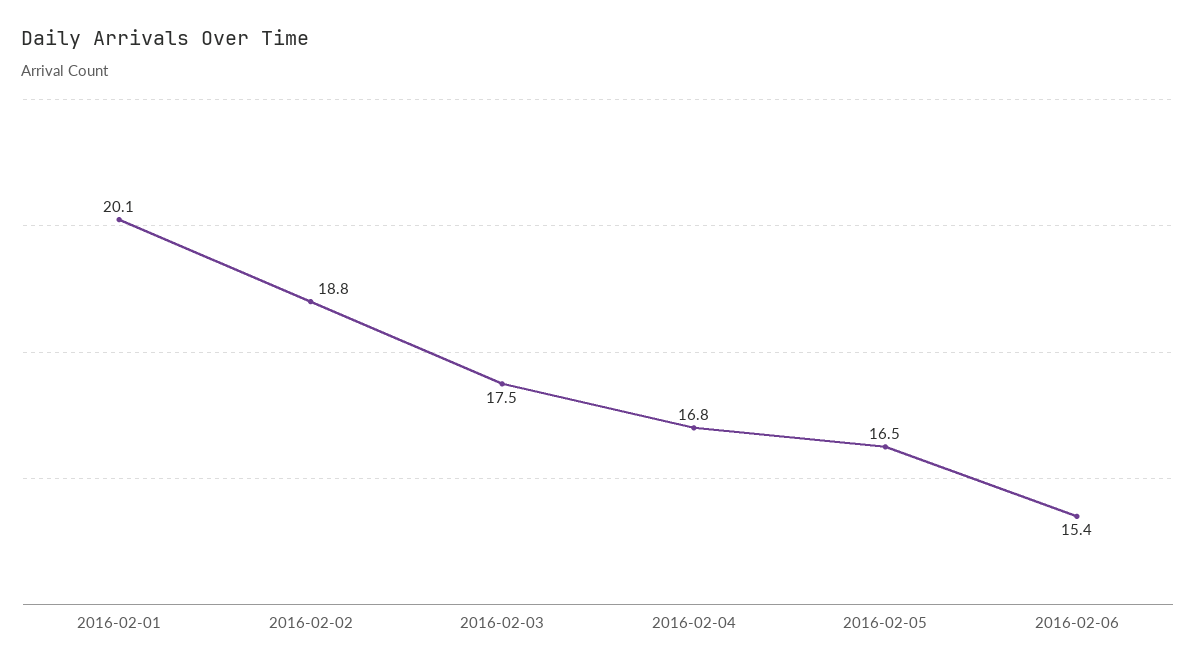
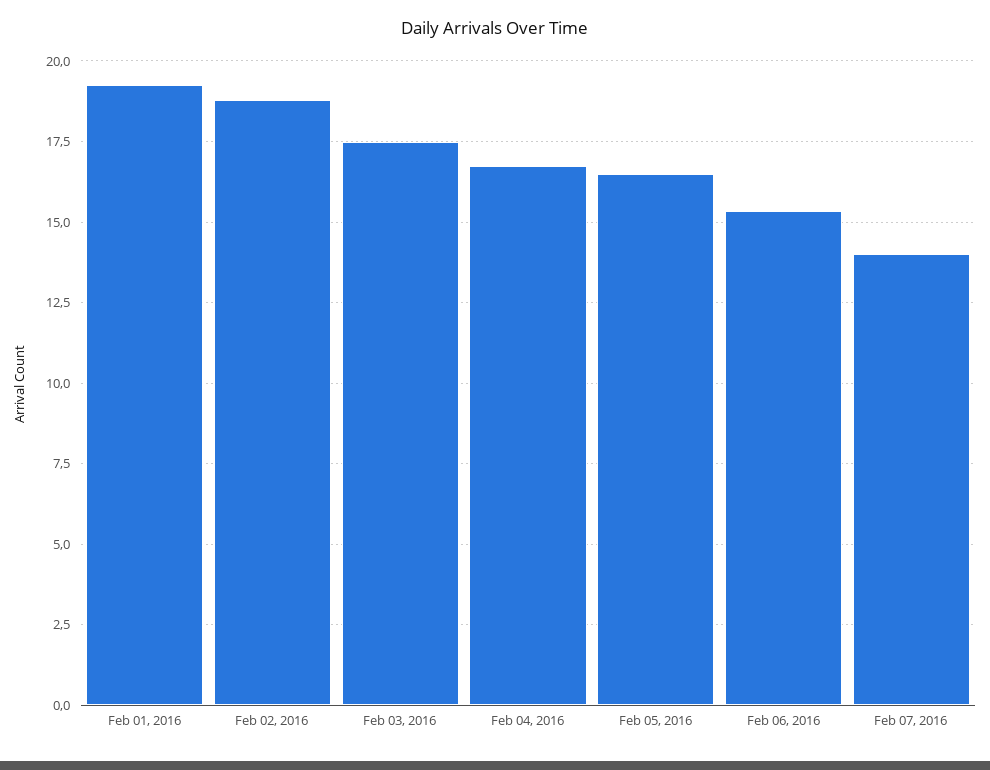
2016-02-01: 20.1 -> 19.25
Feb 07, 2016: none -> 14

